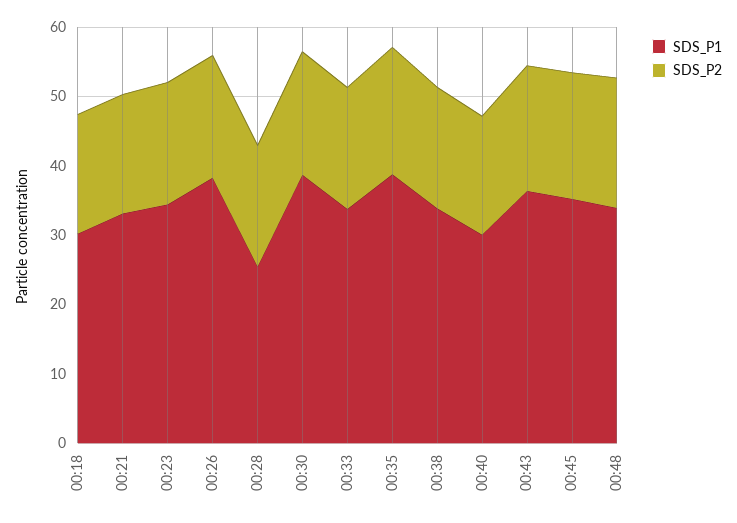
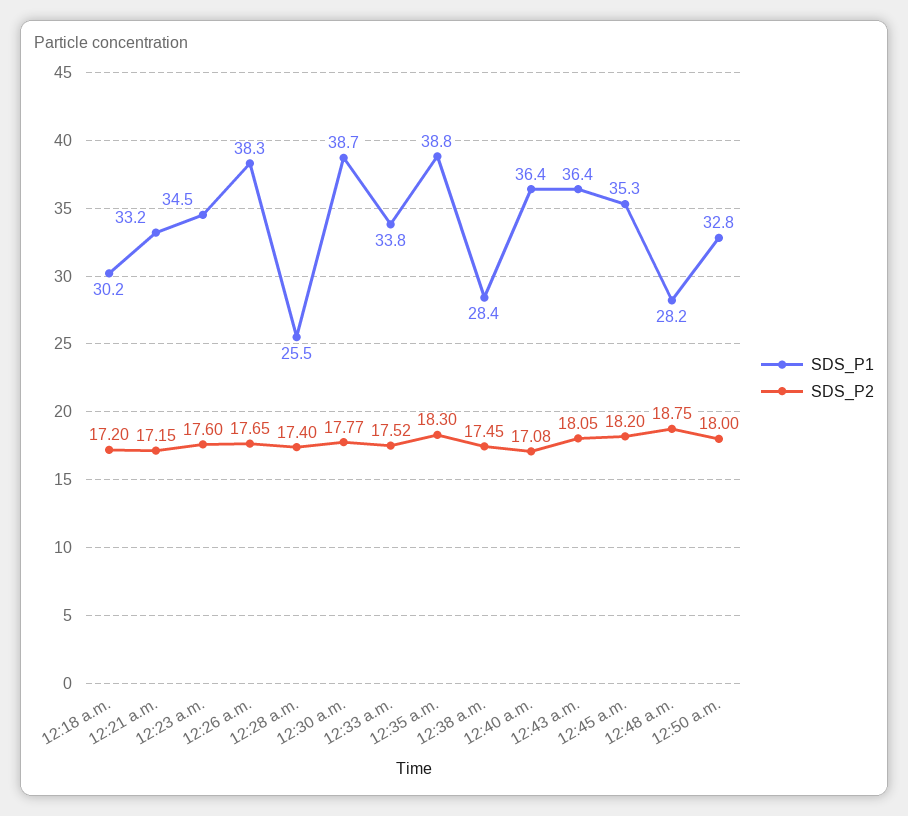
SDS_P1, 00:38: 34 -> 28.4
SDS_P1, 00:40: 30 -> 36.4
SDS_P1, 00:48: 34 -> 28.2
SDS_P1, 12:50 a.m.: none -> 32.8
SDS_P2, 12:50 a.m.: none -> 18

